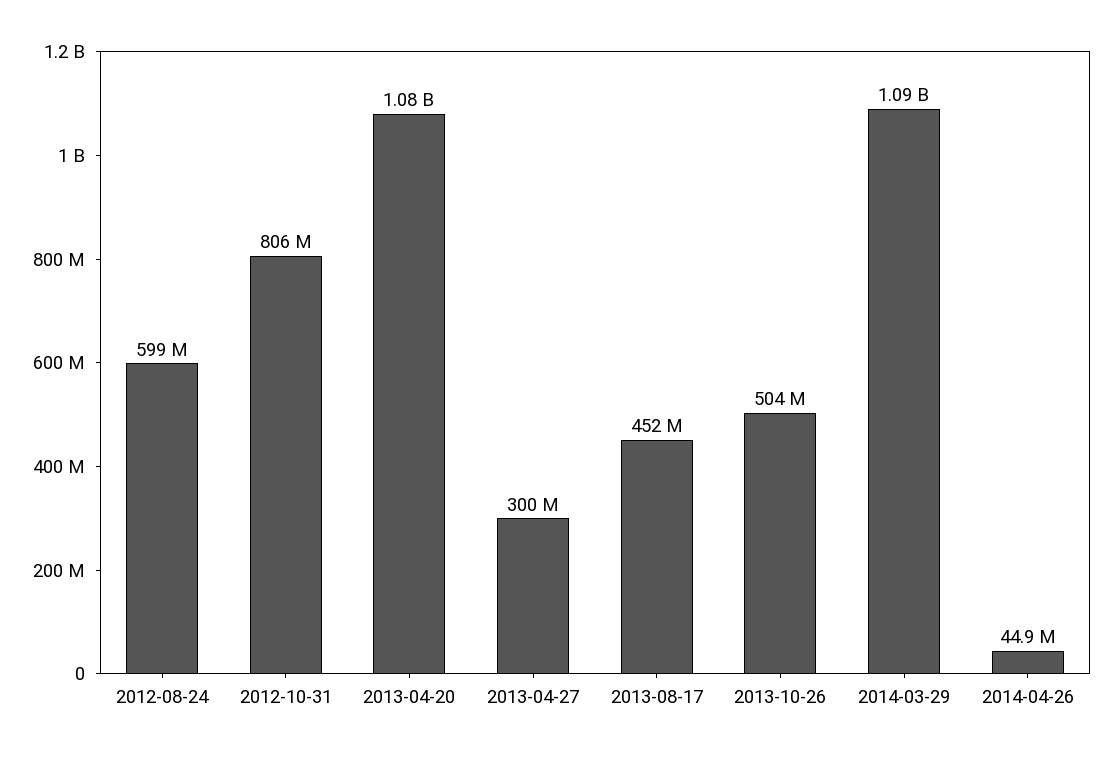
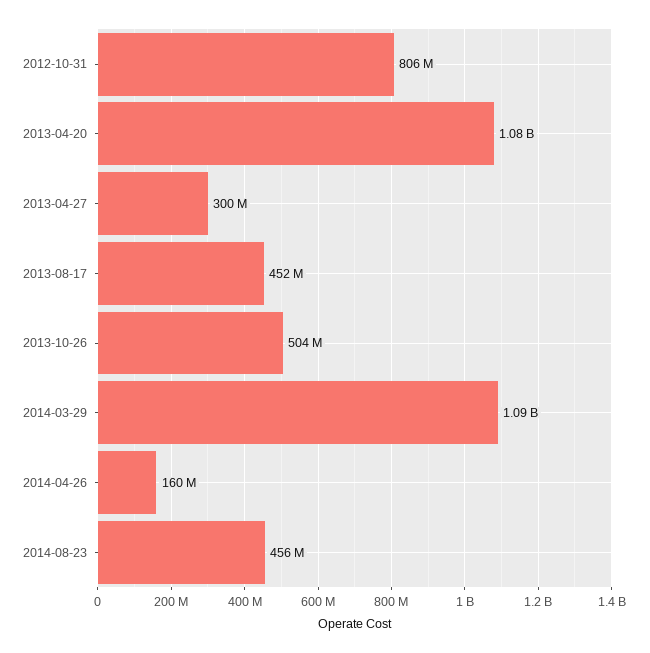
2012-08-24: 599000000 -> none
2014-04-26: 44900000 -> 160000000
2014-08-23: none -> 456000000

